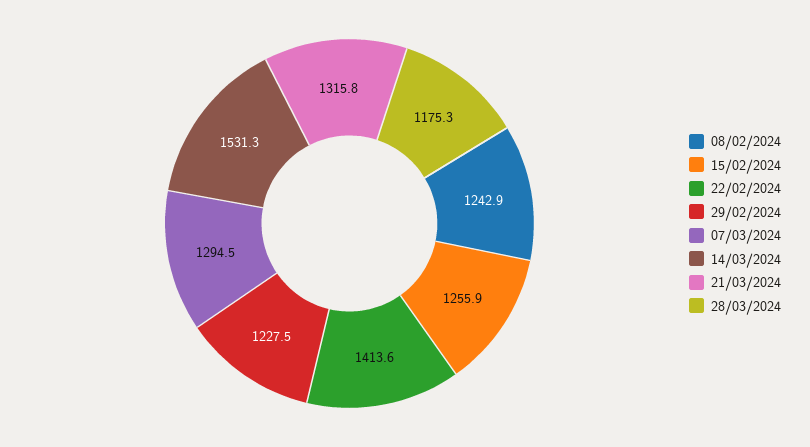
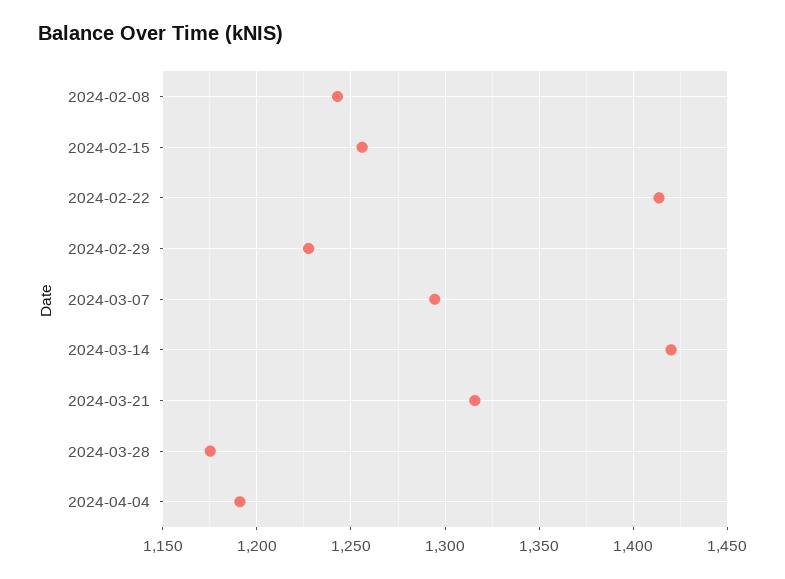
14/03/2024: 1531.3 -> 1420
2024-04-04: none -> 1190

